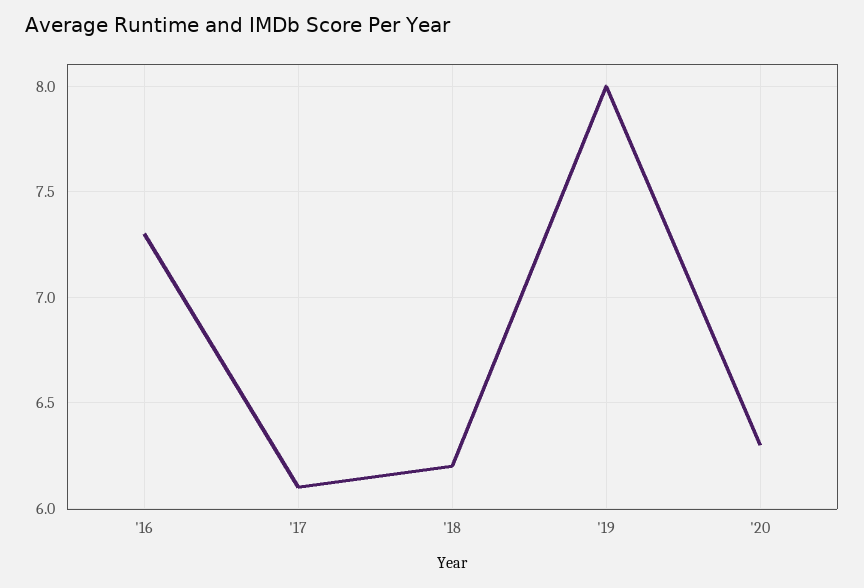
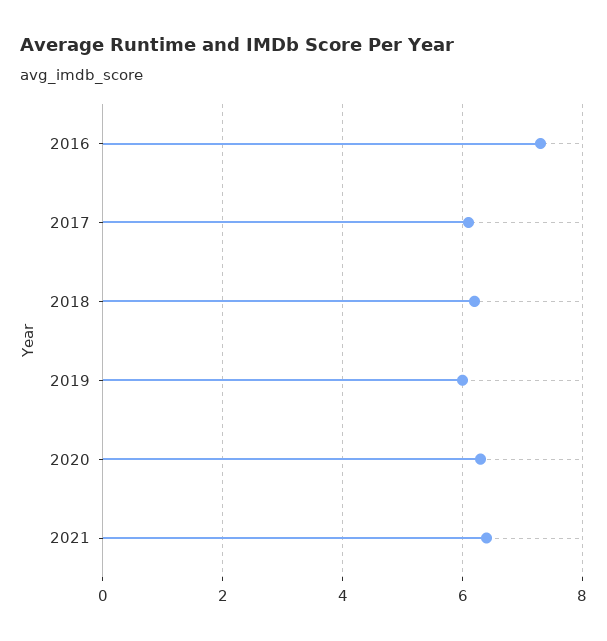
'19: 8 -> 6
2021: none -> 6.5

